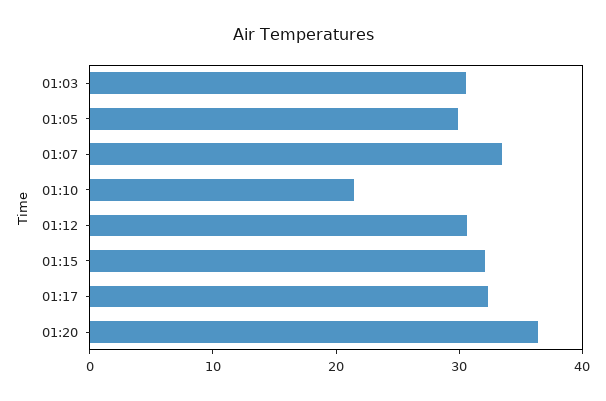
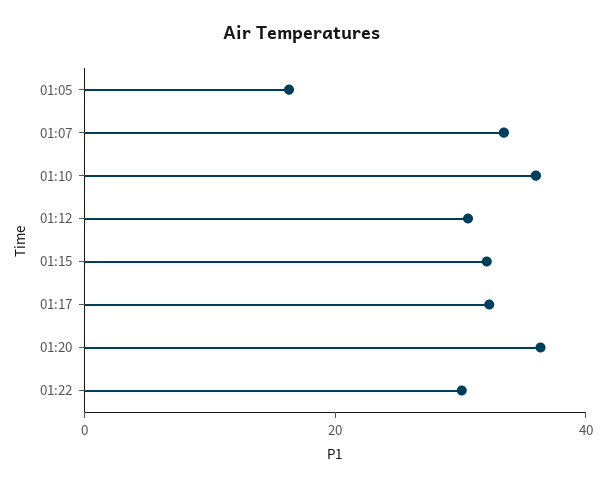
01:03: 30 -> none
01:05: 30 -> 15
01:10: 22 -> 35
01:22: none -> 30

